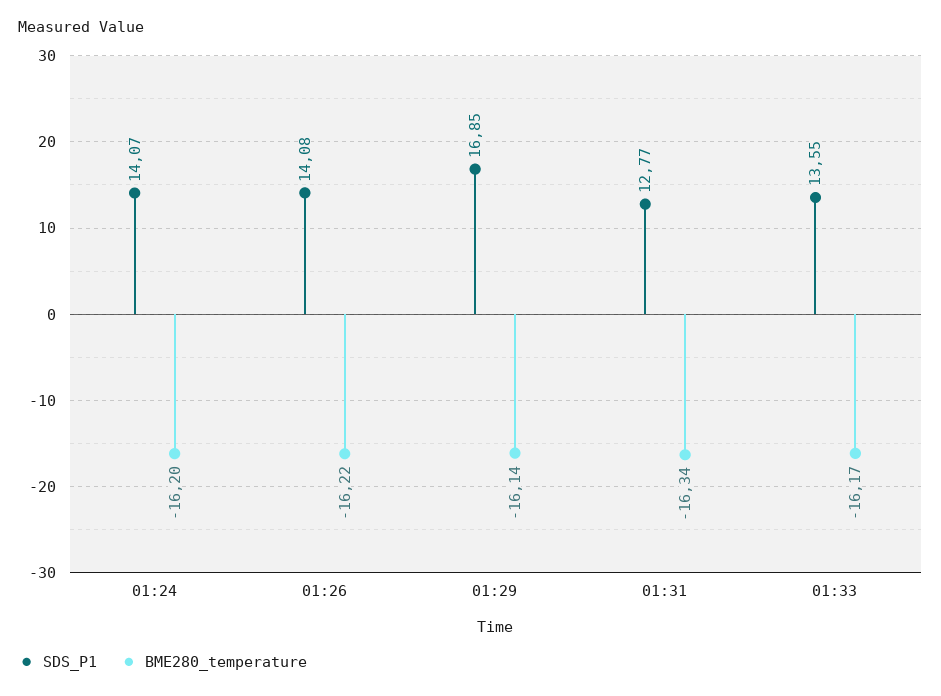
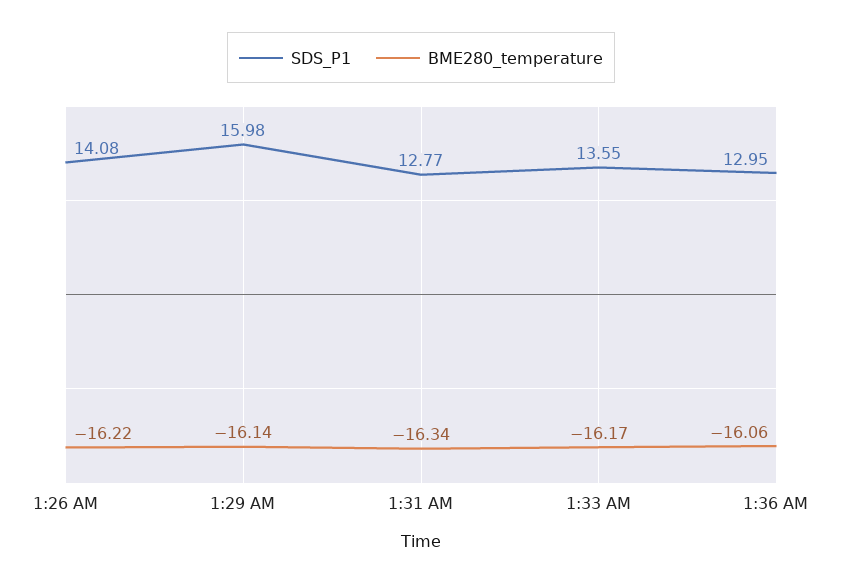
SDS_P1, 01:24: 14.07 -> none
BME280_temperature, 01:24: -16.2 -> none
SDS_P1, 01:29: 16.85 -> 15.98
SDS_P1, 1:36 AM: none -> 12.95
BME280_temperature, 1:36 AM: none -> -16.06

